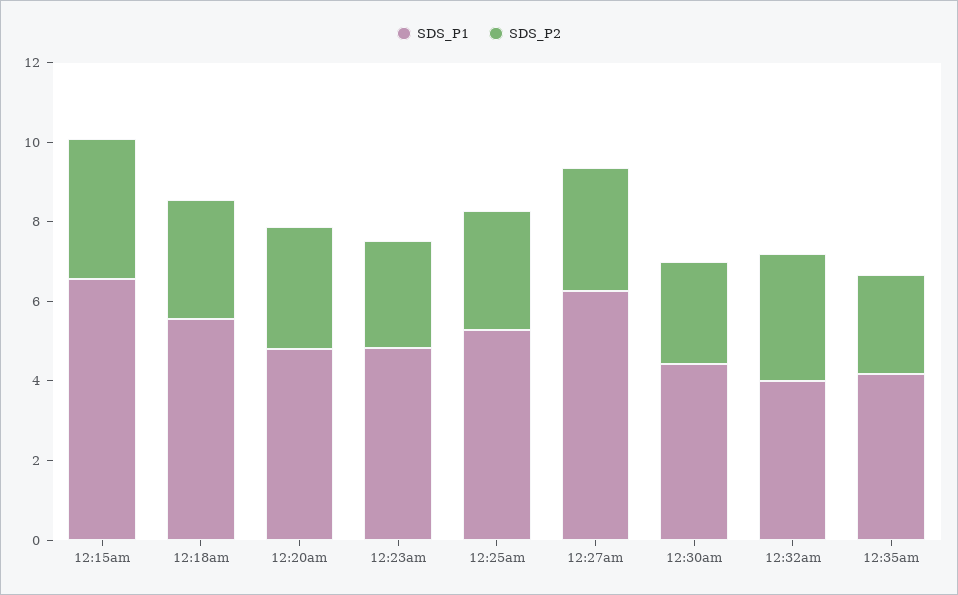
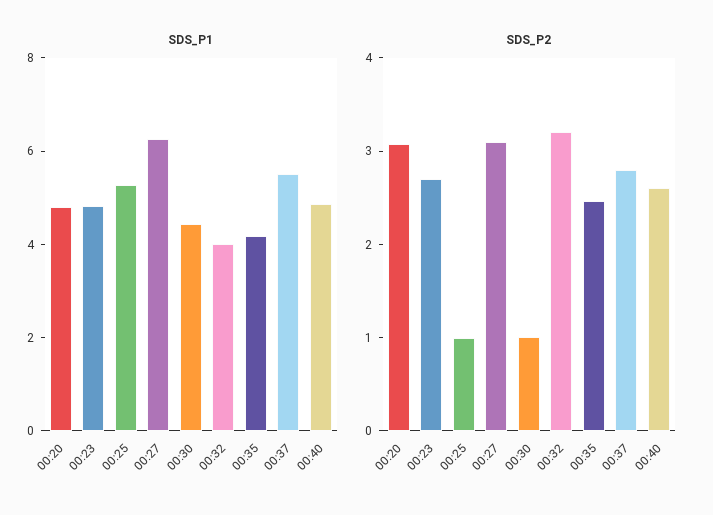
SDS_P1, 12:15am: 6.5 -> none
SDS_P2, 12:15am: 3.5 -> none
SDS_P1, 12:18am: 5.5 -> none
SDS_P2, 12:18am: 3 -> none
SDS_P2, 12:25am: 3 -> 1
SDS_P2, 12:30am: 2.5 -> 1
SDS_P1, 00:37: none -> 5.5
SDS_P1, 00:40: none -> 5
SDS_P2, 00:37: none -> 2.8
SDS_P2, 00:40: none -> 2.6

